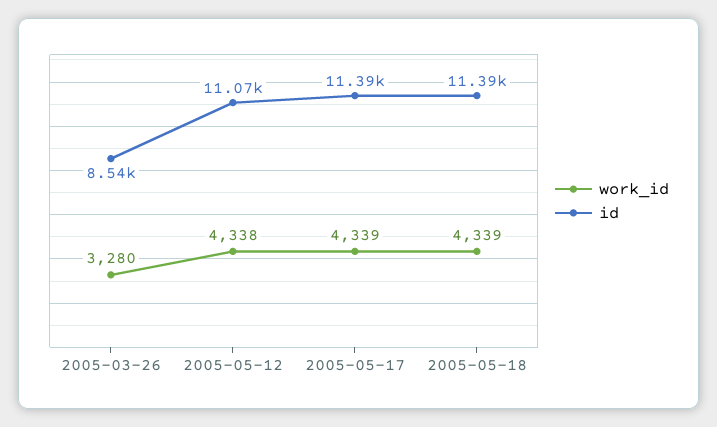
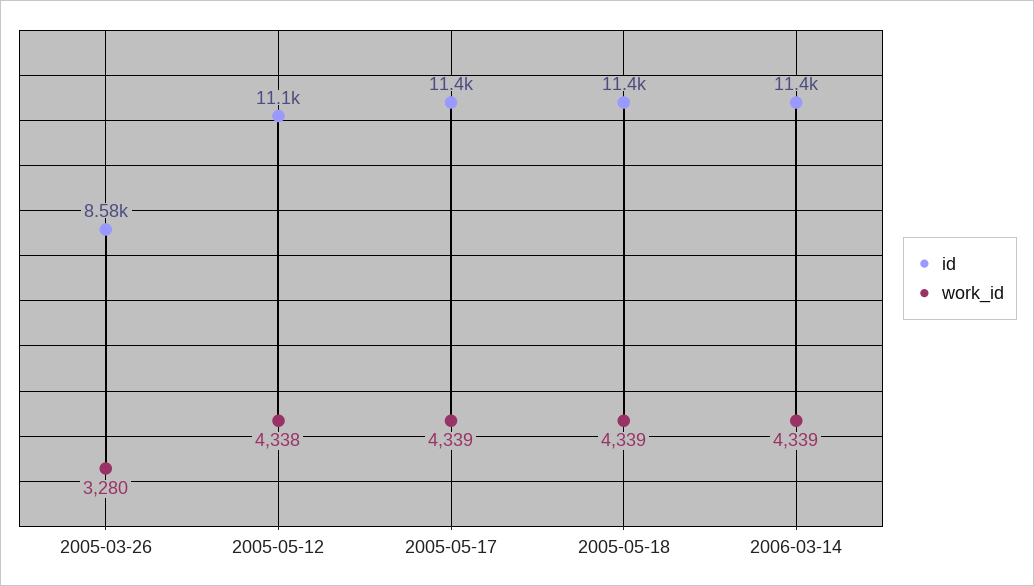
id, 2005-03-26: 8540 -> 8580
id, 2006-03-14: none -> 11400
work_id, 2006-03-14: none -> 4339

